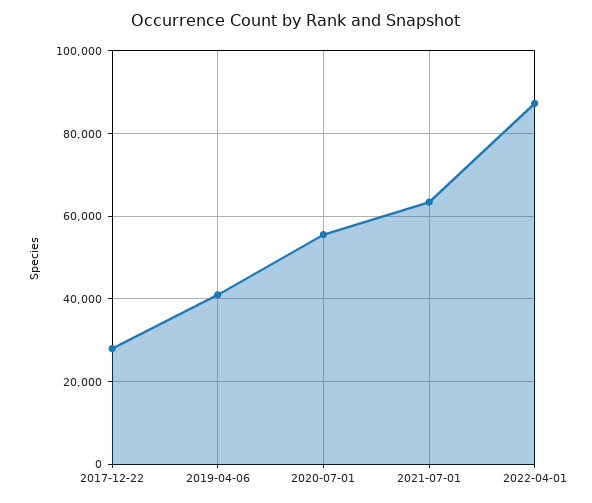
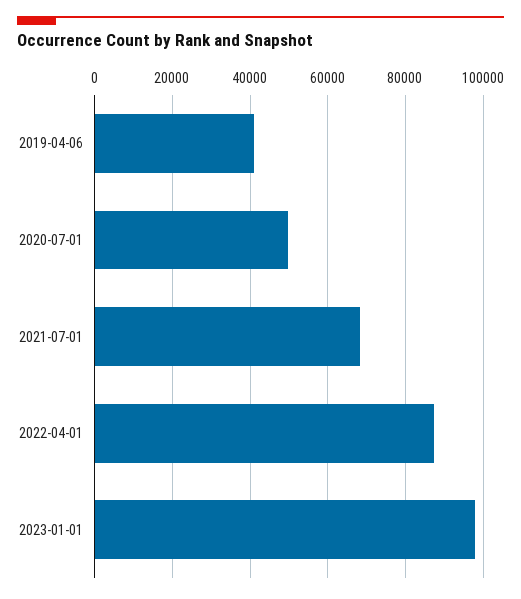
2017-12-22: 28000 -> none
2020-07-01: 56000 -> 50000
2021-07-01: 64000 -> 68000
2023-01-01: none -> 98000

